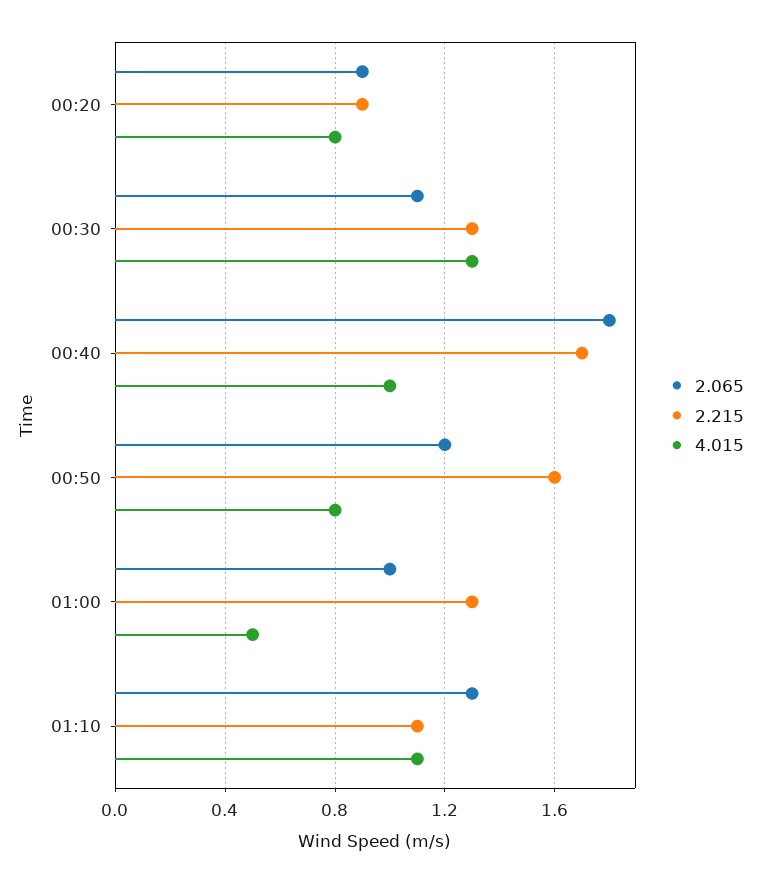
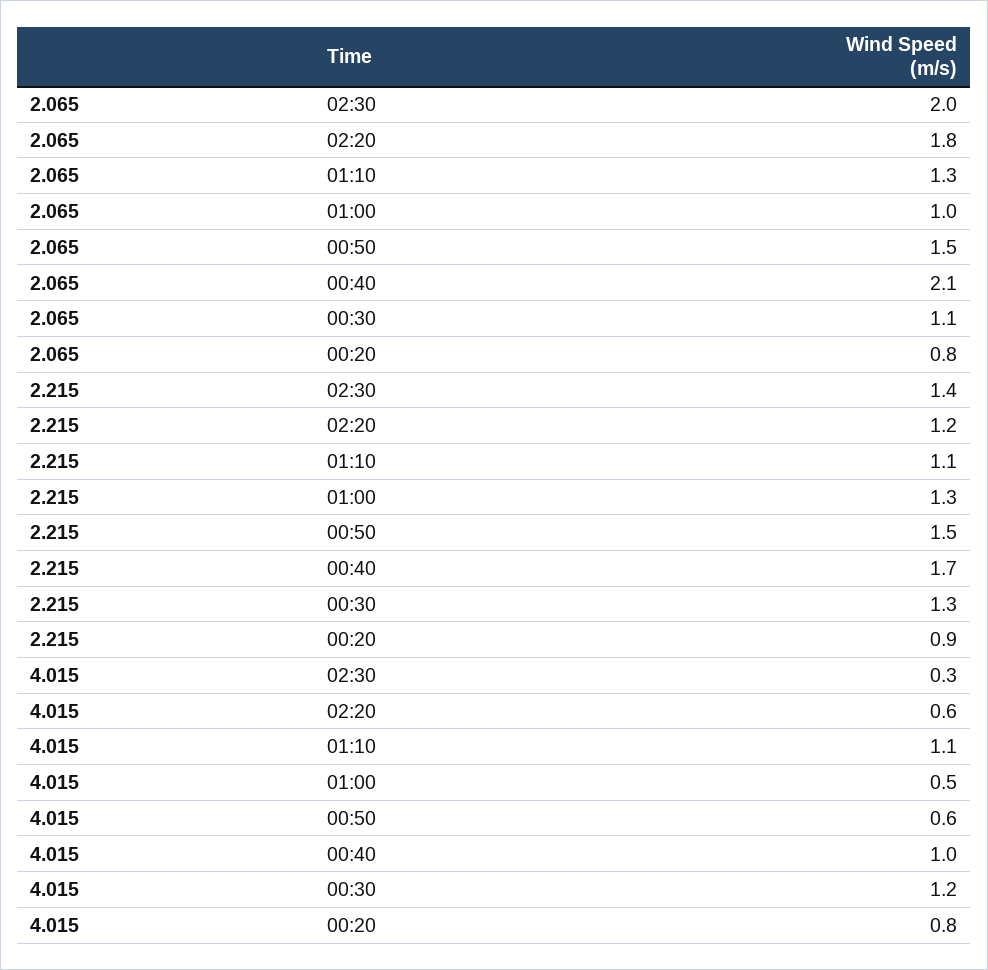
2.065, 00:20: 0.9 -> 0.8
4.015, 00:30: 1.3 -> 1.2
2.065, 00:40: 1.8 -> 2.1
2.065, 00:50: 1.2 -> 1.5
2.215, 00:50: 1.6 -> 1.5
4.015, 00:50: 0.8 -> 0.6
2.065, 02:30: none -> 2
2.065, 02:20: none -> 1.8
2.215, 02:30: none -> 1.4
2.215, 02:20: none -> 1.2
4.015, 02:30: none -> 0.3
4.015, 02:20: none -> 0.6

